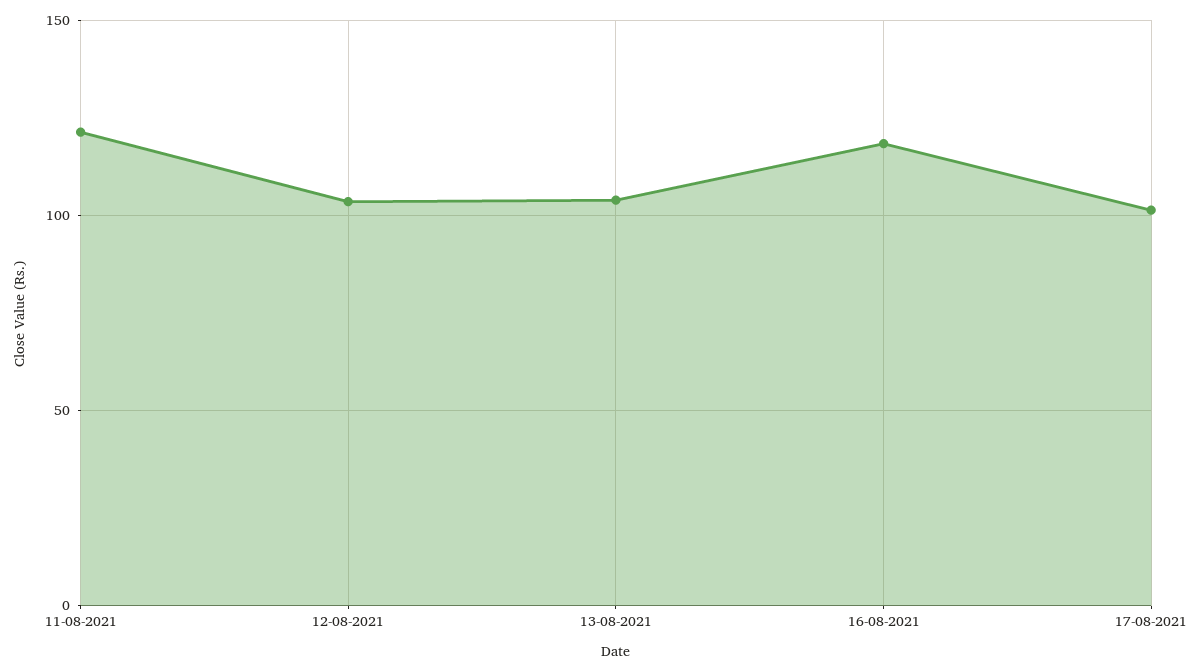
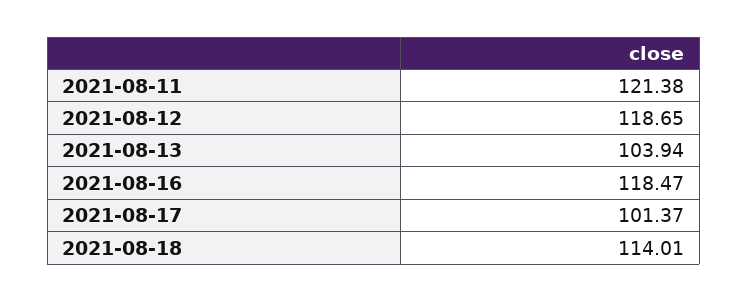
12-08-2021: 105 -> 118.65
2021-08-18: none -> 114.01

